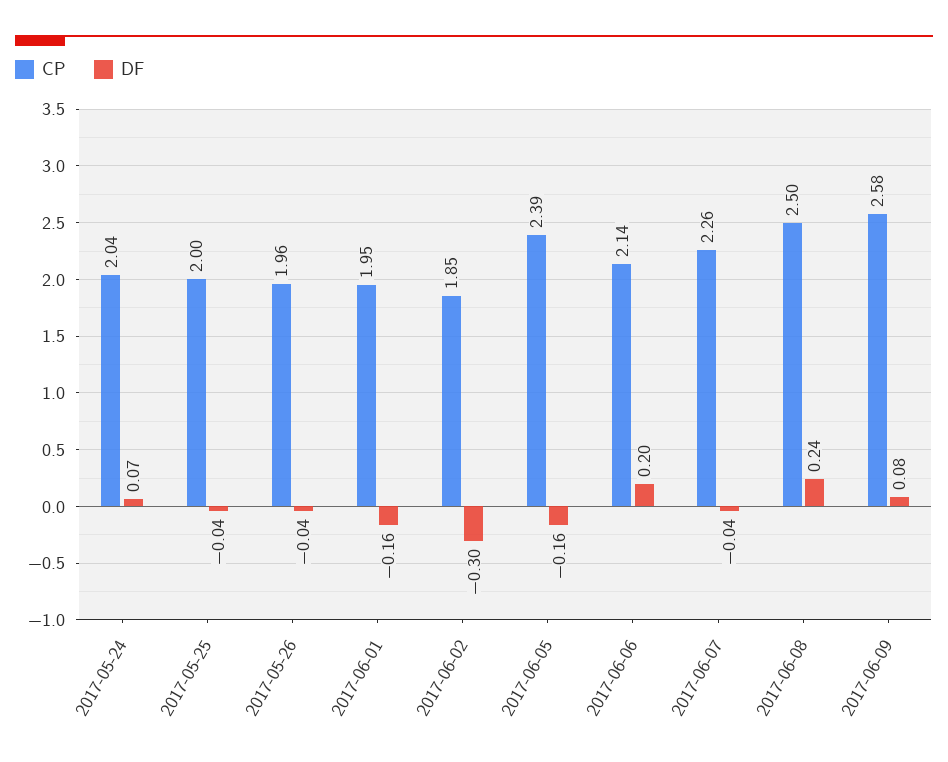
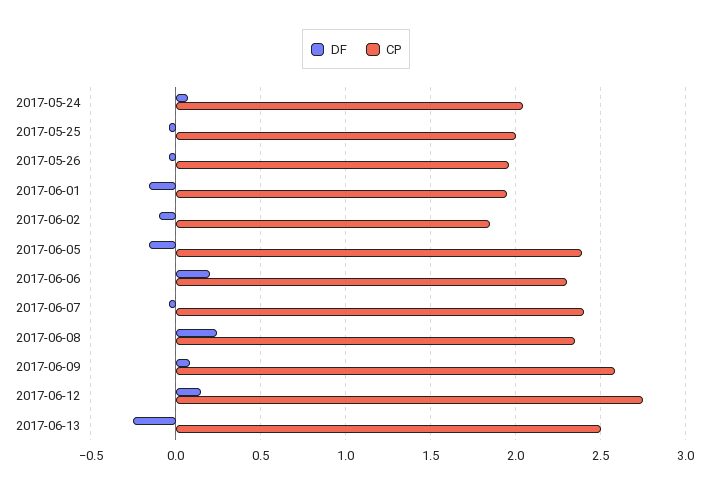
DF, 2017-06-02: -0.3 -> -0.1
CP, 2017-06-06: 2.14 -> 2.3
CP, 2017-06-07: 2.26 -> 2.4
CP, 2017-06-08: 2.5 -> 2.35
DF, 2017-06-12: none -> 0.15
CP, 2017-06-12: none -> 2.75
DF, 2017-06-13: none -> -0.25
CP, 2017-06-13: none -> 2.5

